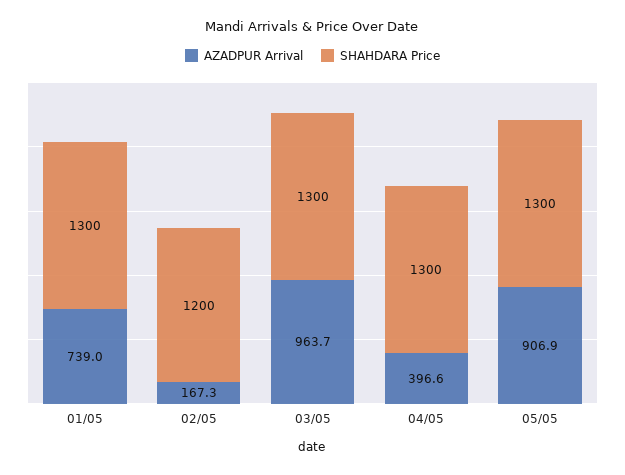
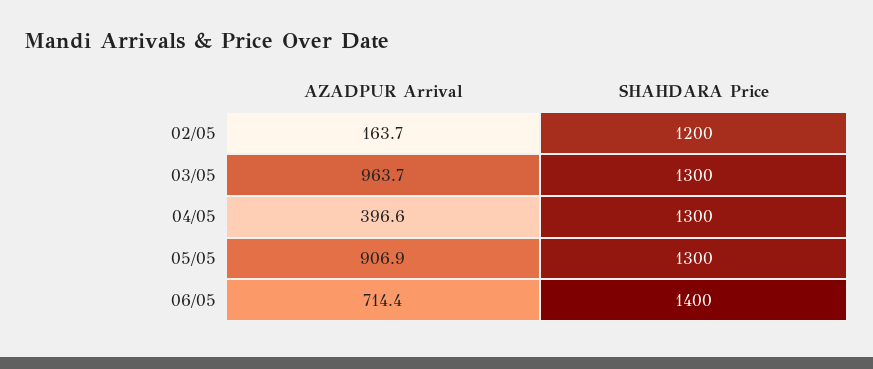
AZADPUR Arrival, 01/05: 739 -> none
SHAHDARA Price, 01/05: 1300 -> none
AZADPUR Arrival, 02/05: 167.3 -> 163.7
AZADPUR Arrival, 06/05: none -> 714.4
SHAHDARA Price, 06/05: none -> 1400

